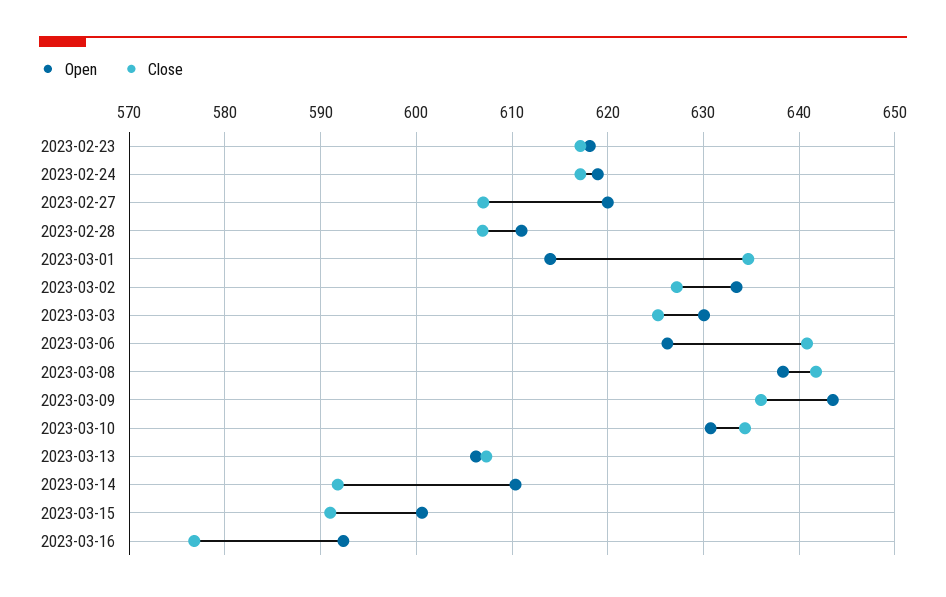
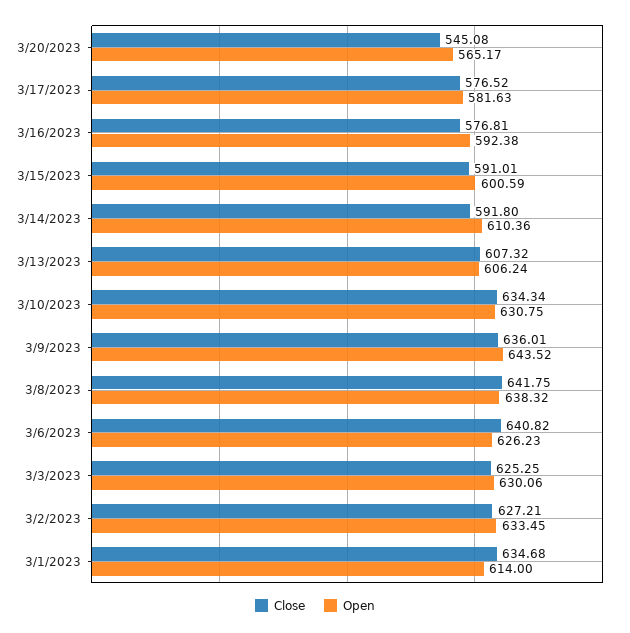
Open, 2023-02-23: 618 -> none
Close, 2023-02-23: 617 -> none
Open, 2023-02-24: 619 -> none
Close, 2023-02-24: 617 -> none
Open, 2023-02-27: 620 -> none
Close, 2023-02-27: 607 -> none
Open, 2023-02-28: 611 -> none
Close, 2023-02-28: 607 -> none
Close, 3/20/2023: none -> 545.08
Open, 3/20/2023: none -> 565.17
Close, 3/17/2023: none -> 576.52
Open, 3/17/2023: none -> 581.63

